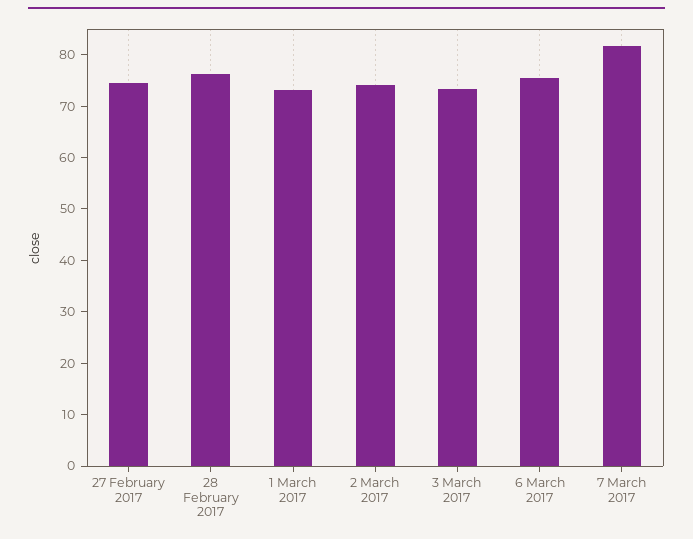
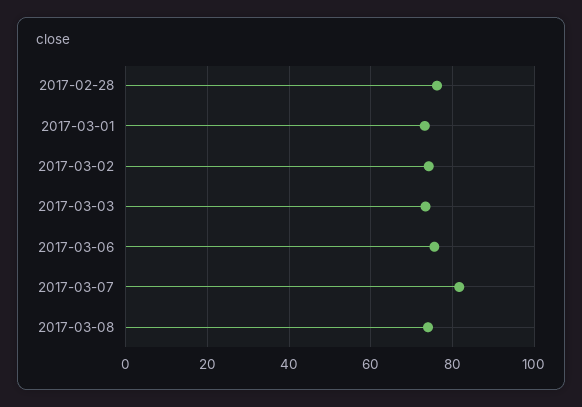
27 February 2017: 74 -> none
2017-03-08: none -> 74

